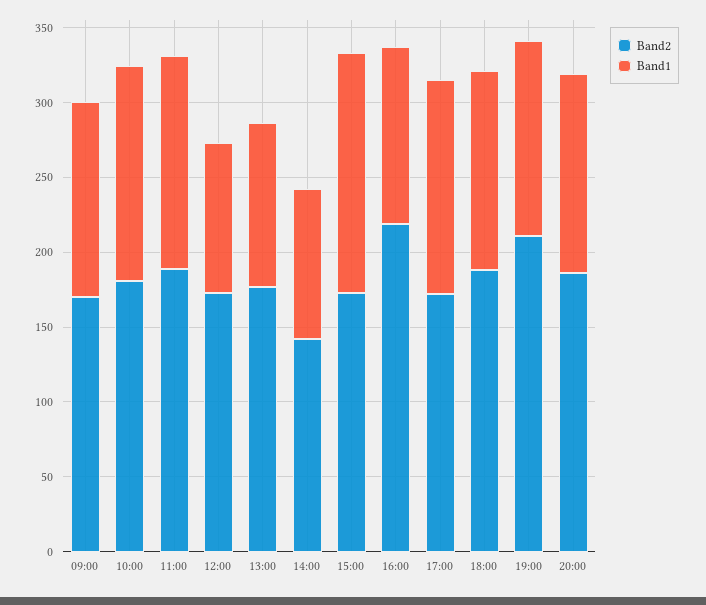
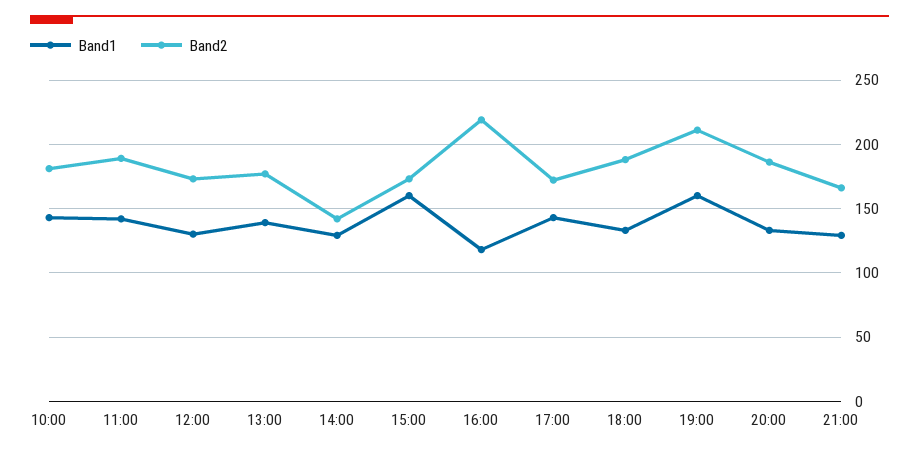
Band2, 09:00: 170 -> none
Band1, 09:00: 130 -> none
Band1, 12:00: 100 -> 130
Band1, 13:00: 110 -> 140
Band1, 14:00: 100 -> 130
Band1, 19:00: 130 -> 160
Band1, 21:00: none -> 130
Band2, 21:00: none -> 165

